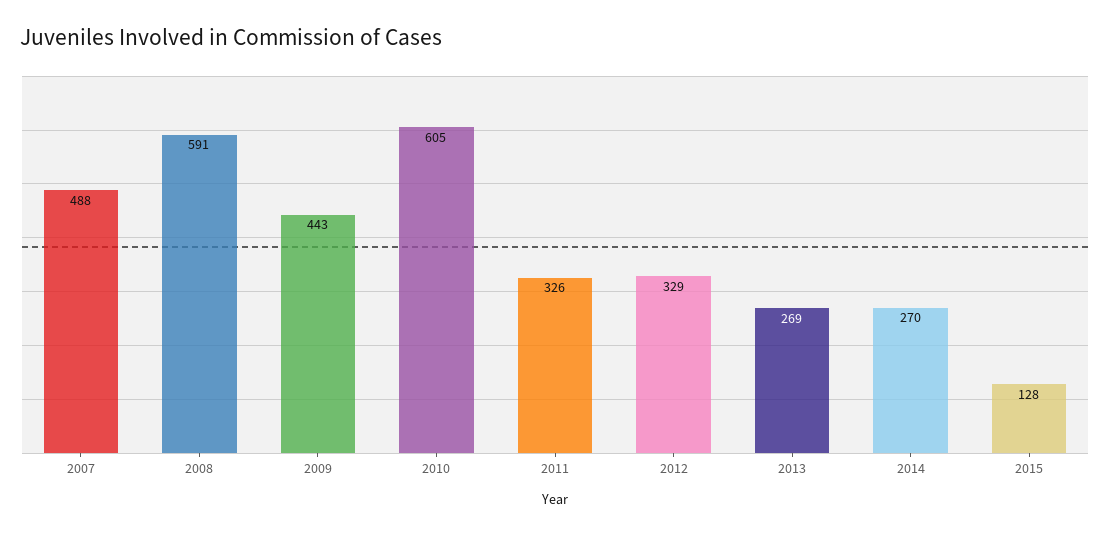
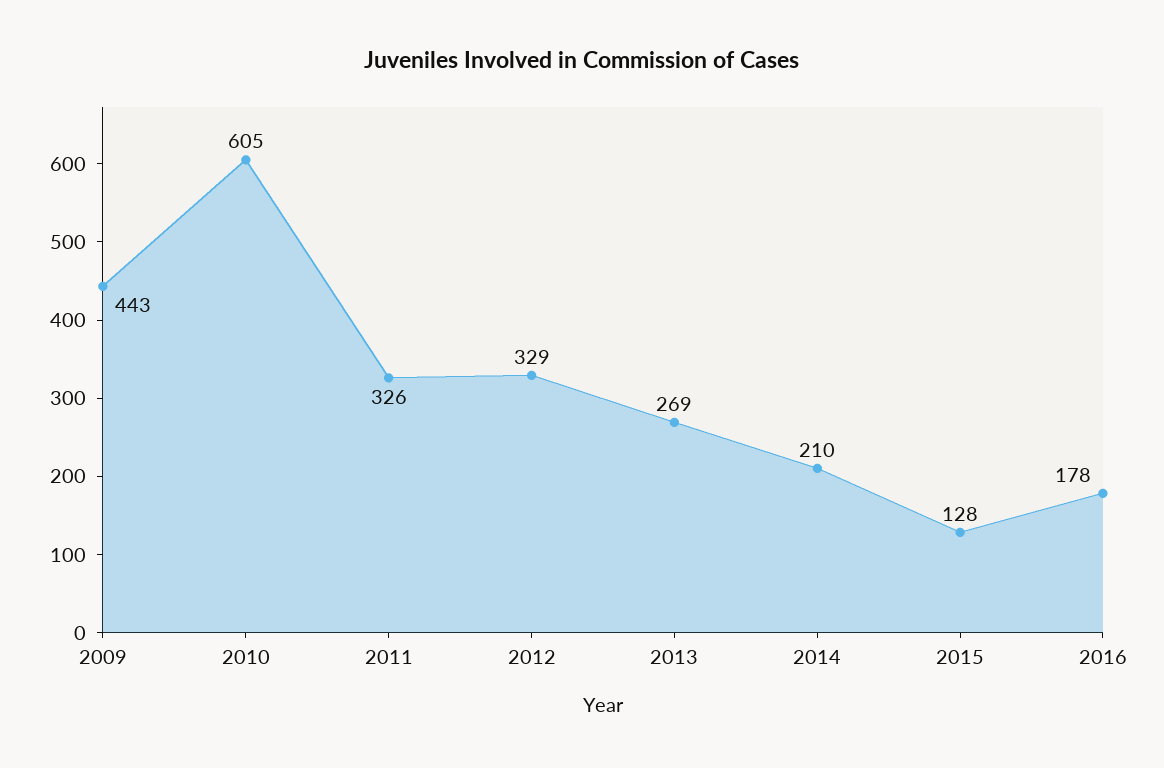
2007: 488 -> none
2008: 591 -> none
2014: 270 -> 210
2016: none -> 178

